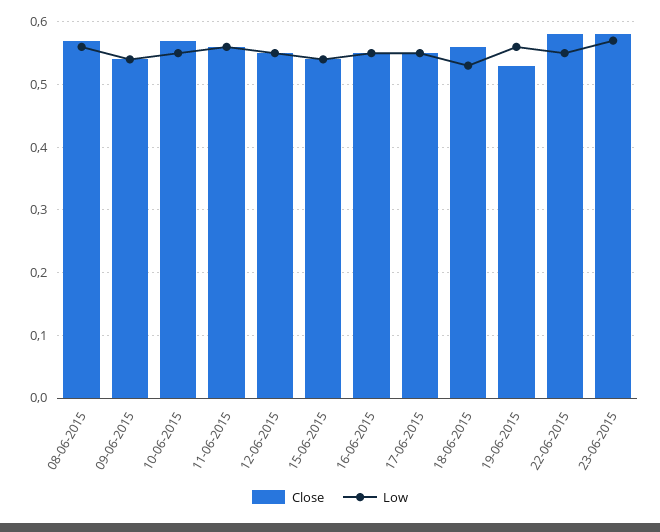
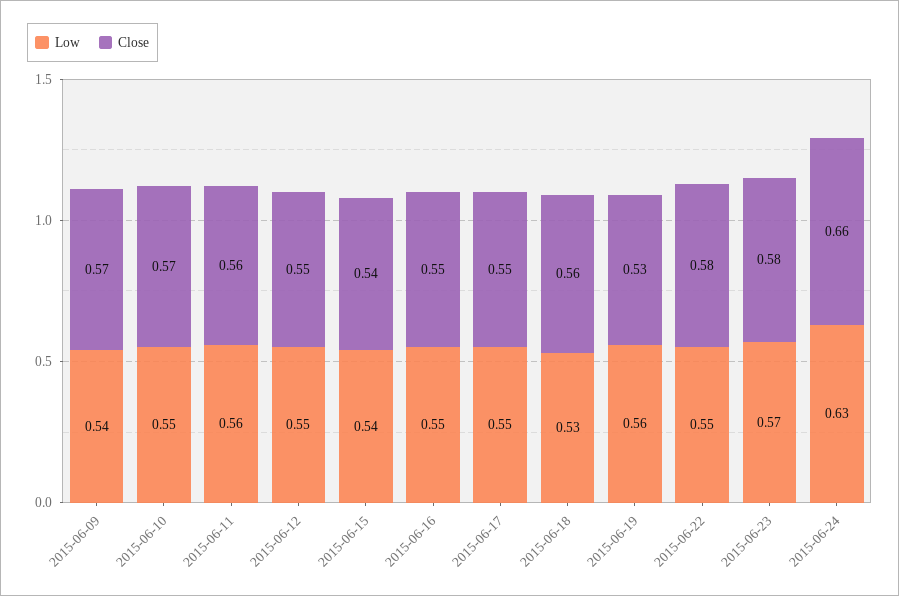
Close, 08-06-2015: 0.57 -> none
Low, 08-06-2015: 0.56 -> none
Close, 09-06-2015: 0.54 -> 0.57
Low, 2015-06-24: none -> 0.63
Close, 2015-06-24: none -> 0.66

